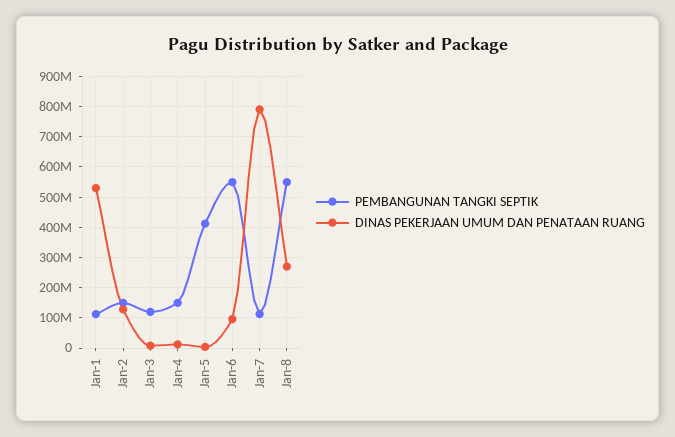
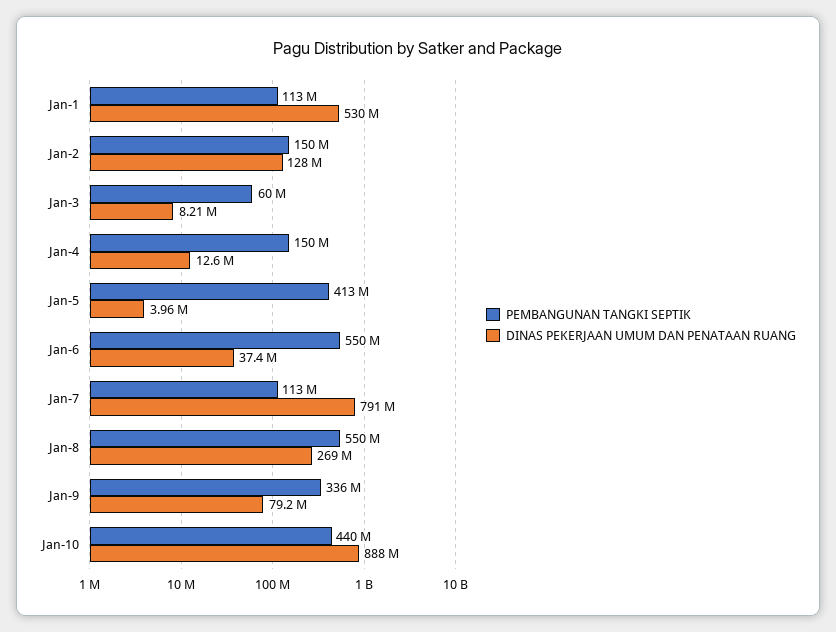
PEMBANGUNAN TANGKI SEPTIK, Jan-3: 120000000 -> 60000000
DINAS PEKERJAAN UMUM DAN PENATAAN RUANG, Jan-6: 100000000 -> 37400000
PEMBANGUNAN TANGKI SEPTIK, Jan-9: none -> 336000000
DINAS PEKERJAAN UMUM DAN PENATAAN RUANG, Jan-9: none -> 79200000
PEMBANGUNAN TANGKI SEPTIK, Jan-10: none -> 440000000
DINAS PEKERJAAN UMUM DAN PENATAAN RUANG, Jan-10: none -> 888000000

